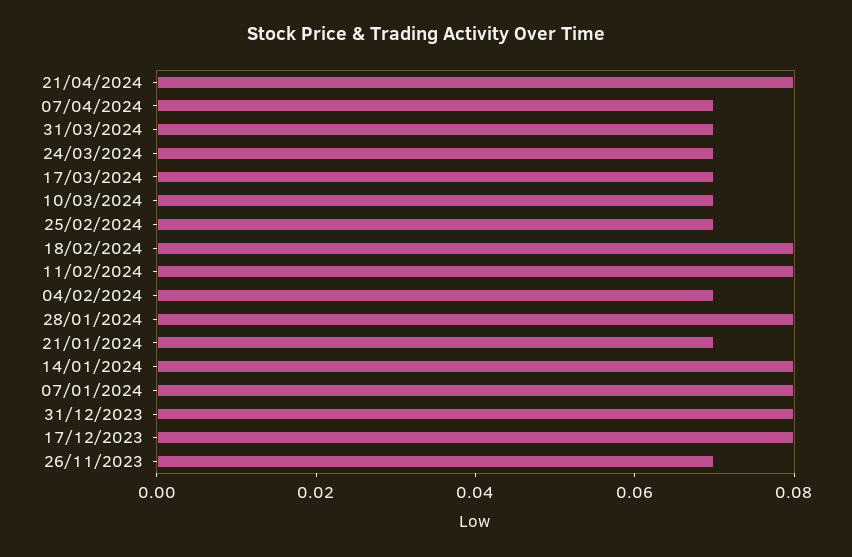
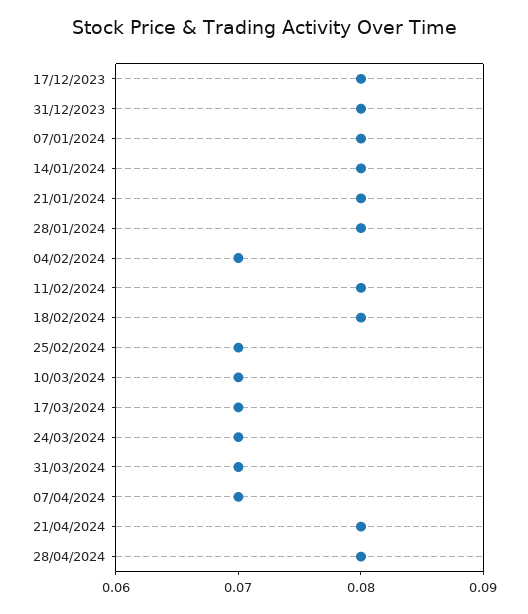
21/01/2024: 0.07 -> 0.08
26/11/2023: 0.07 -> none
28/04/2024: none -> 0.08

